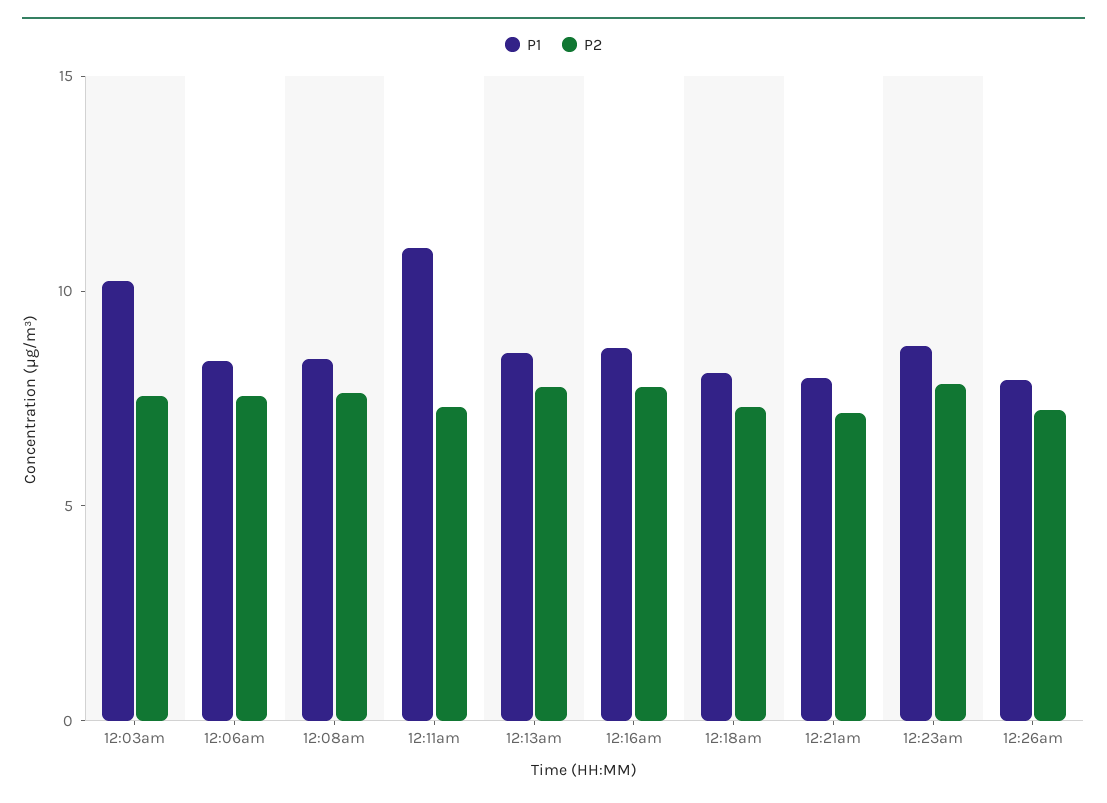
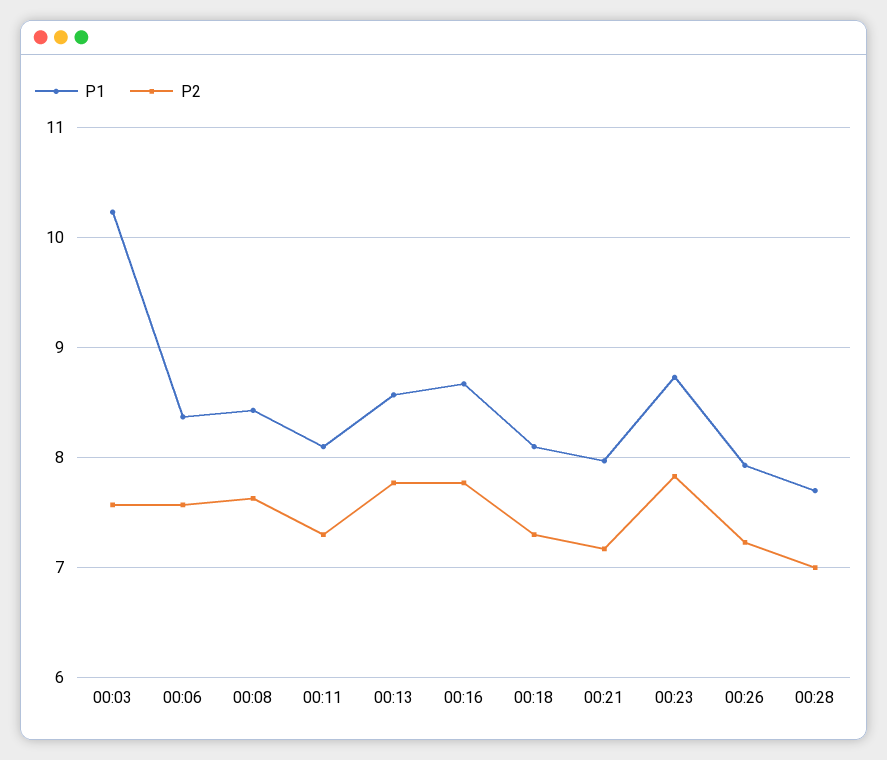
P1, 12:11am: 11 -> 8.1
P1, 00:28: none -> 7.7
P2, 00:28: none -> 7

